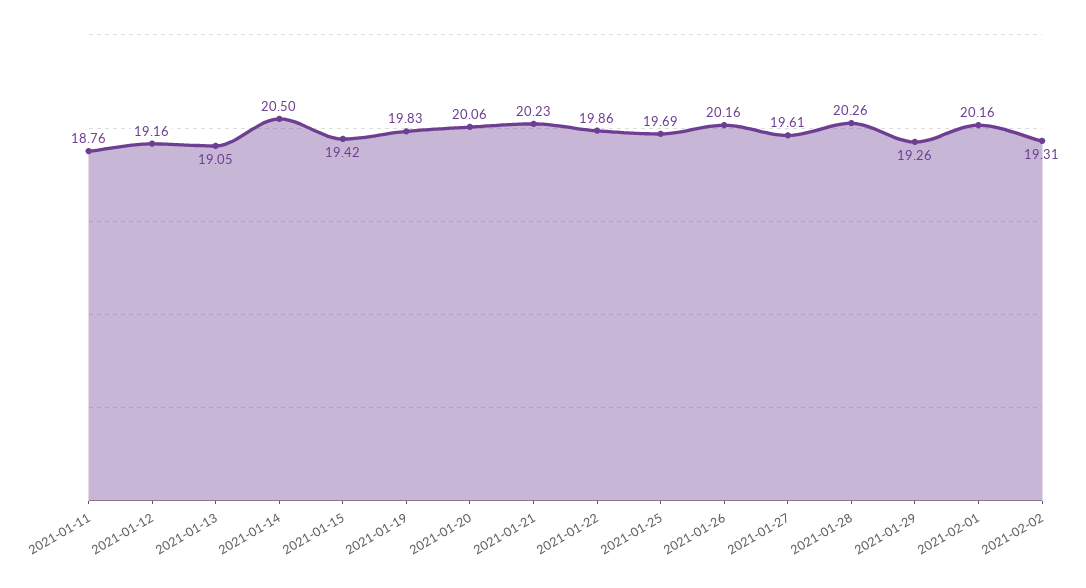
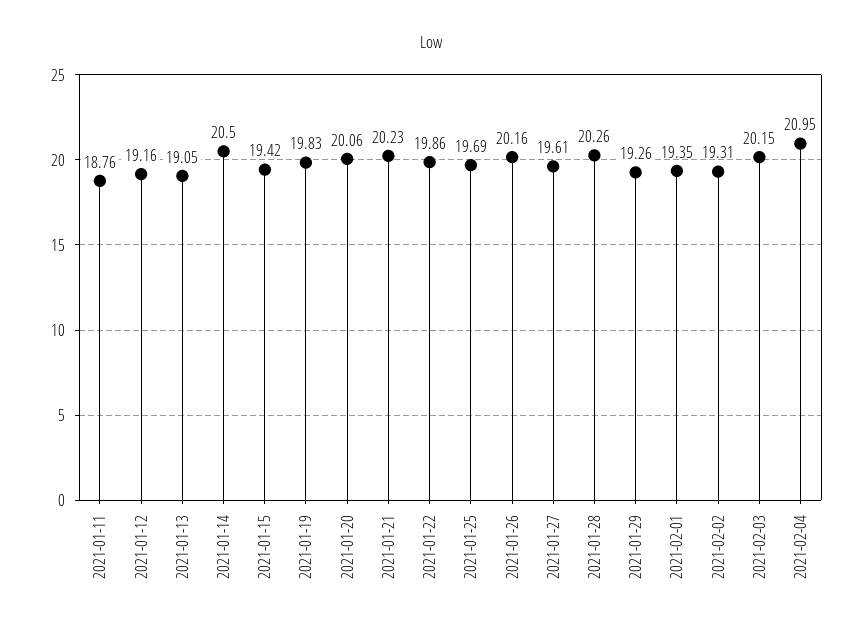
2021-02-01: 20.16 -> 19.35
2021-02-03: none -> 20.15
2021-02-04: none -> 20.95

